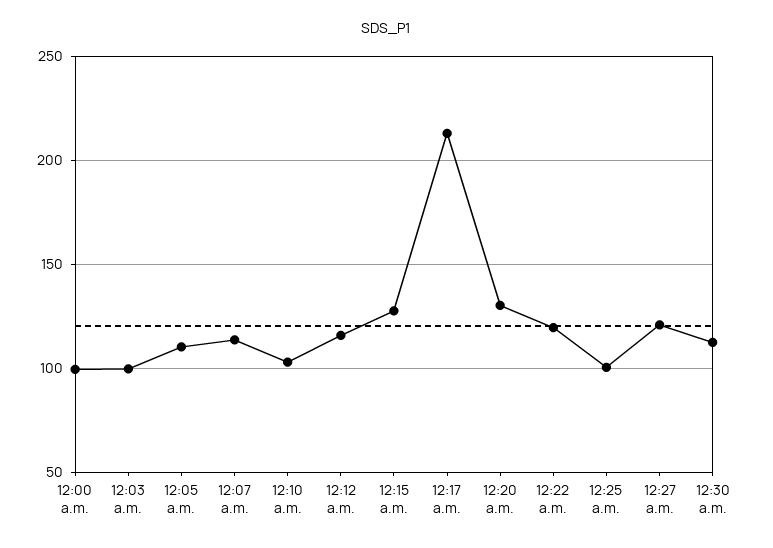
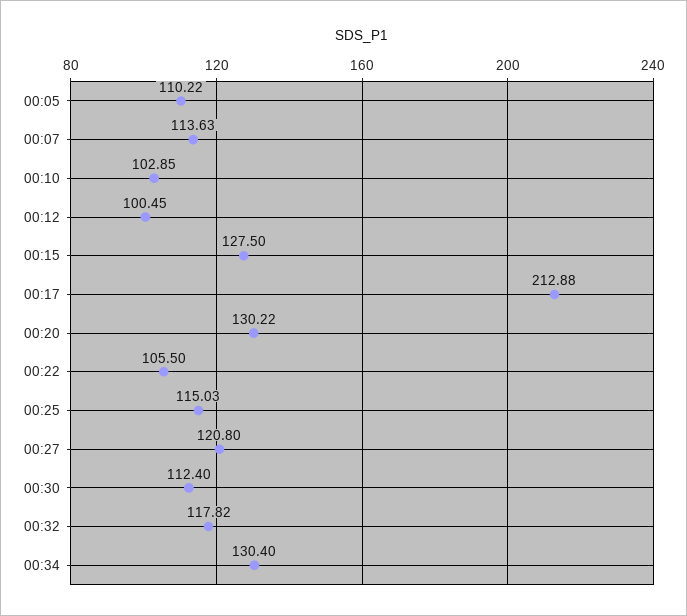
12:00 a.m.: 100 -> none
12:03 a.m.: 100 -> none
12:12 a.m.: 115 -> 100.45
12:22 a.m.: 120 -> 105.5
12:25 a.m.: 100 -> 115.03
00:32: none -> 117.82
00:34: none -> 130.4

